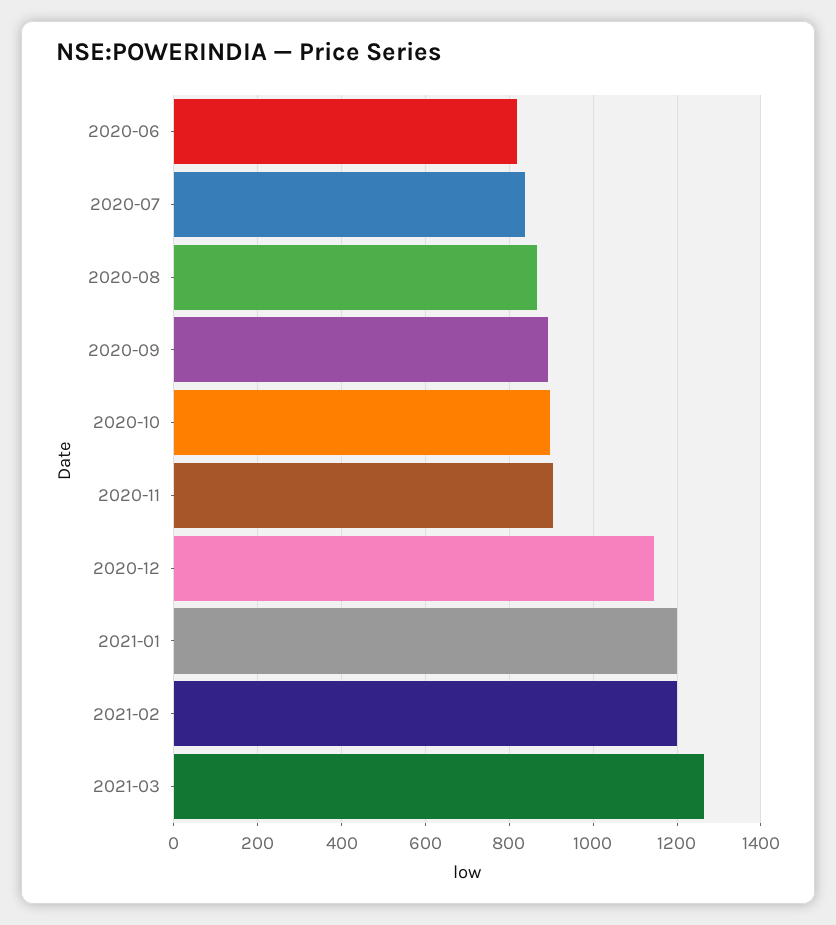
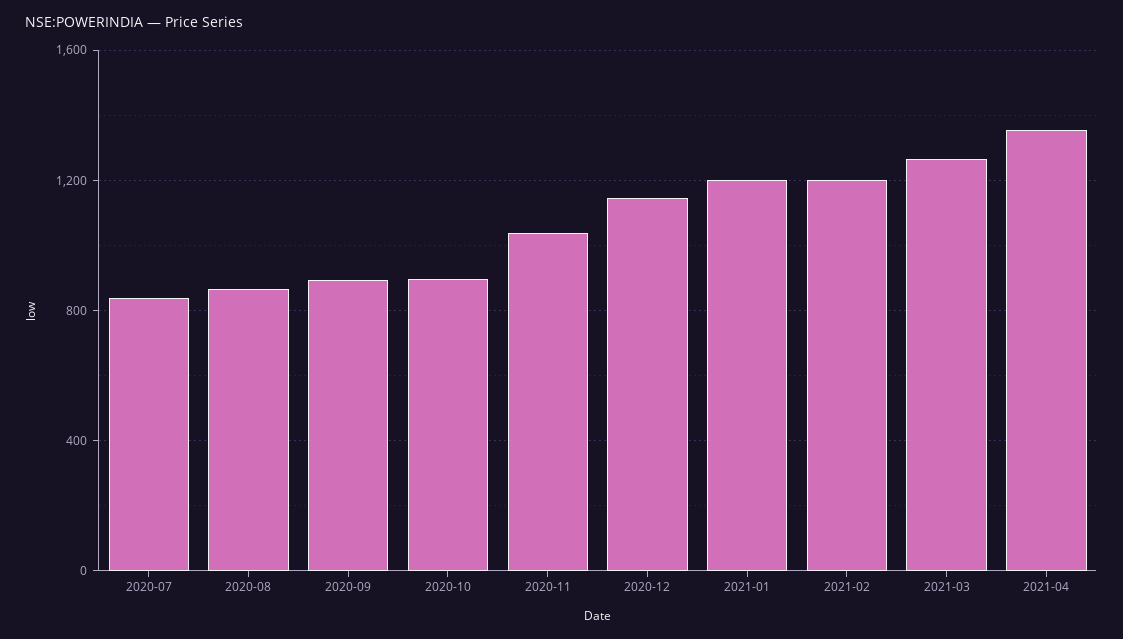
2020-06: 820 -> none
2020-11: 900 -> 1050
2021-04: none -> 1350

